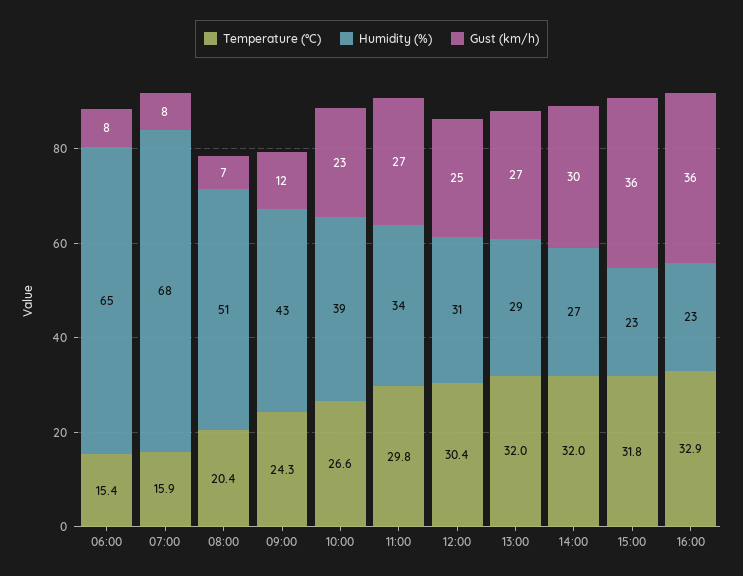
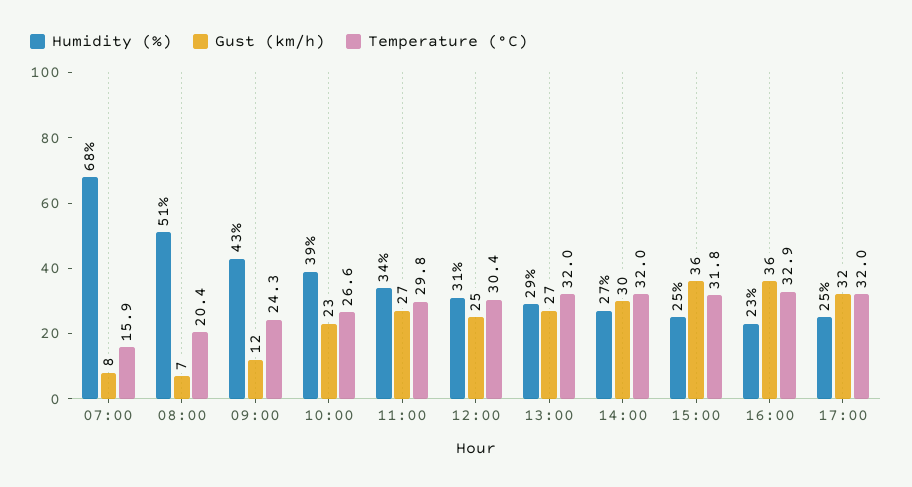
Temperature (°C), 06:00: 15.4 -> none
Humidity (%), 06:00: 65 -> none
Gust (km/h), 06:00: 8 -> none
Humidity (%), 15:00: 23 -> 25
Humidity (%), 17:00: none -> 25
Gust (km/h), 17:00: none -> 32
Temperature (°C), 17:00: none -> 32

